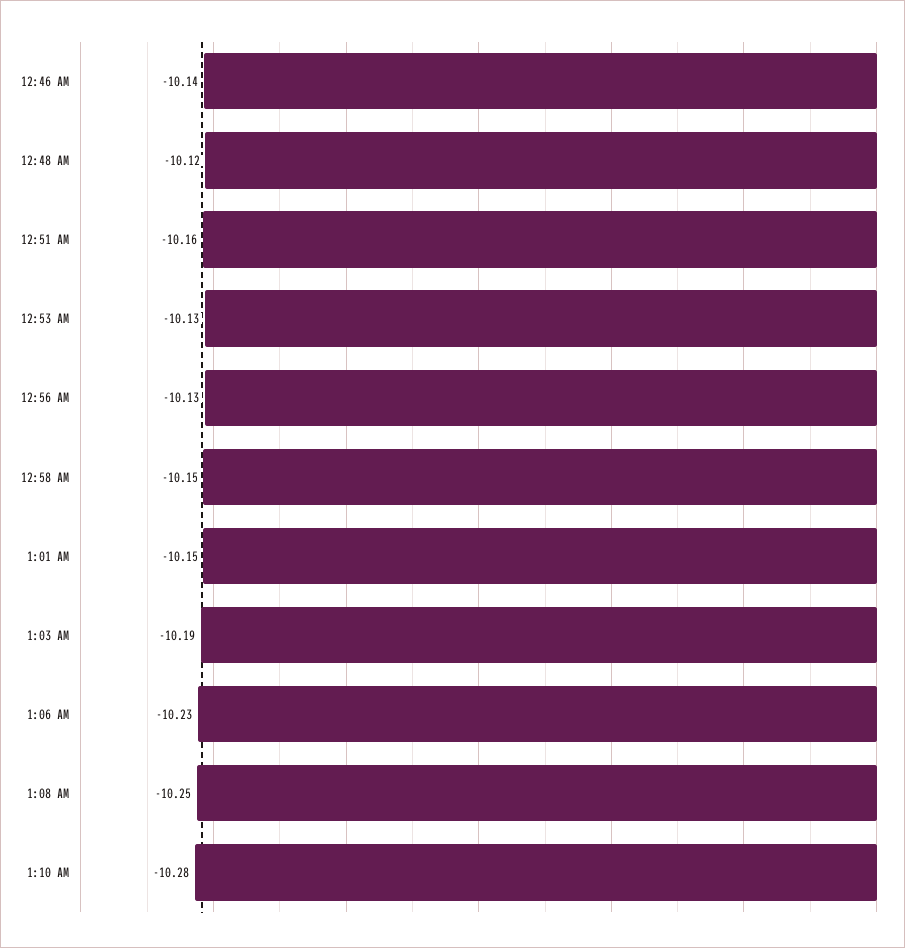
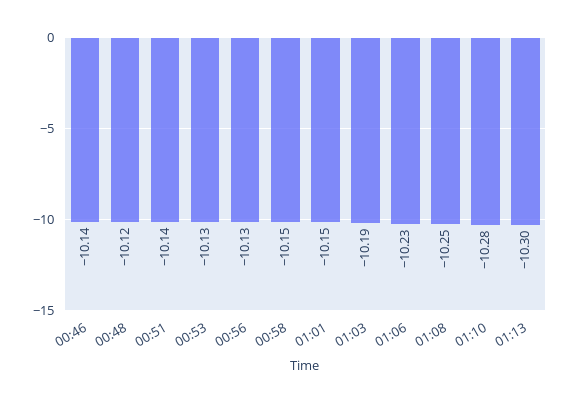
12:51 AM: -10.16 -> -10.14
01:13: none -> -10.3

